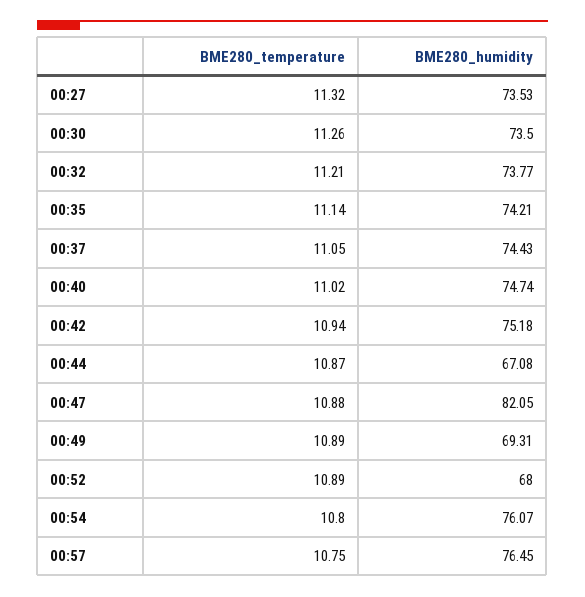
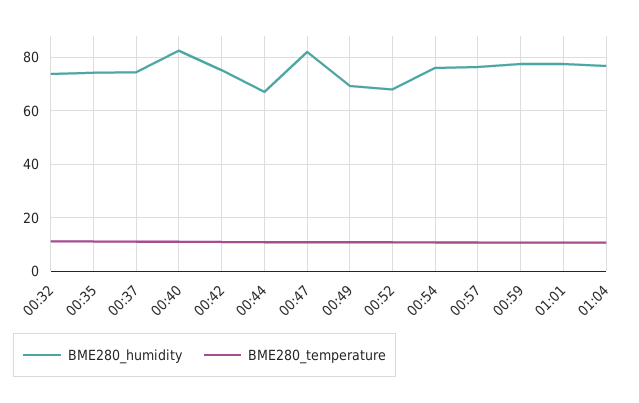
BME280_temperature, 00:27: 11.32 -> none
BME280_humidity, 00:27: 73.53 -> none
BME280_temperature, 00:30: 11.26 -> none
BME280_humidity, 00:30: 73.5 -> none
BME280_humidity, 00:40: 74.74 -> 82.5
BME280_humidity, 00:59: none -> 77.5
BME280_temperature, 00:59: none -> 10
BME280_humidity, 01:01: none -> 77.5
BME280_temperature, 01:01: none -> 10
BME280_humidity, 01:04: none -> 77.5
BME280_temperature, 01:04: none -> 10

